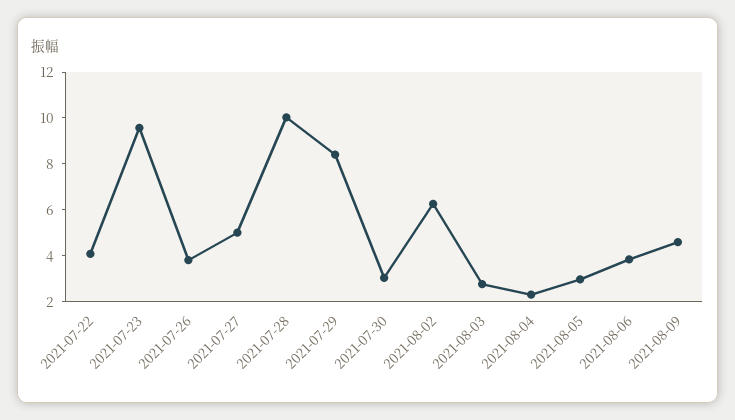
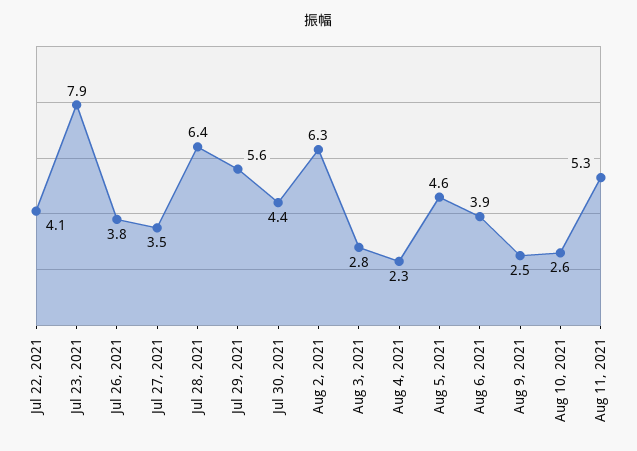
2021-07-23: 9.5 -> 7.9
2021-07-27: 5 -> 3.5
2021-07-28: 10 -> 6.4
2021-07-29: 8.5 -> 5.6
2021-07-30: 3 -> 4.4
2021-08-05: 3 -> 4.6
2021-08-09: 4.5 -> 2.5
Aug 10, 2021: none -> 2.6
Aug 11, 2021: none -> 5.3

